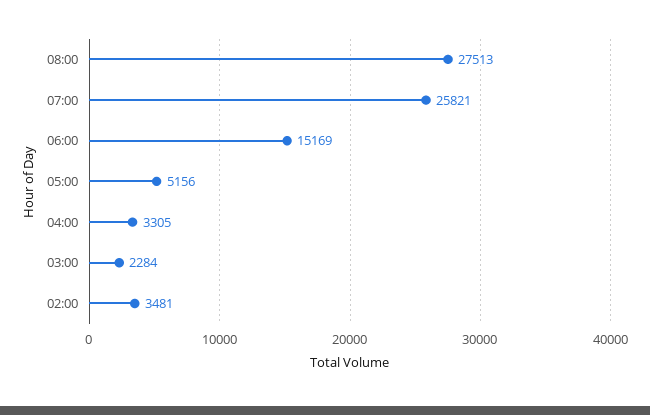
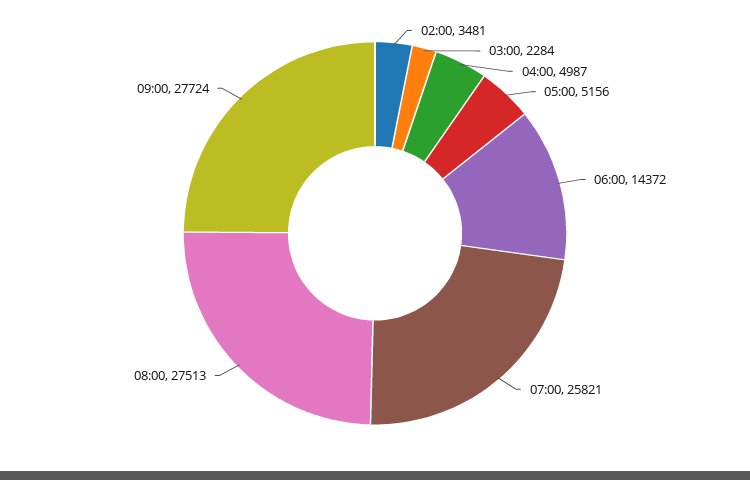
06:00: 15169 -> 14372
04:00: 3305 -> 4987
09:00: none -> 27724

